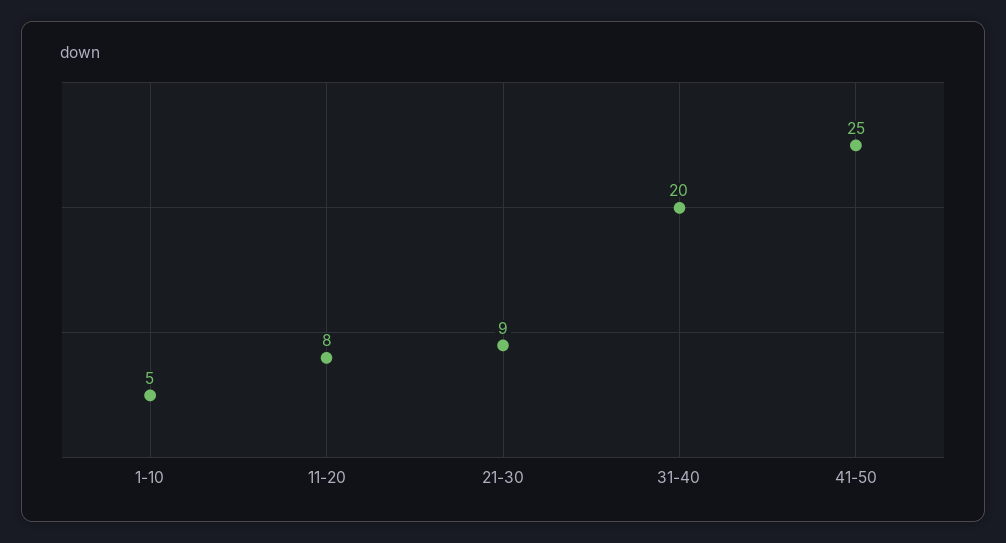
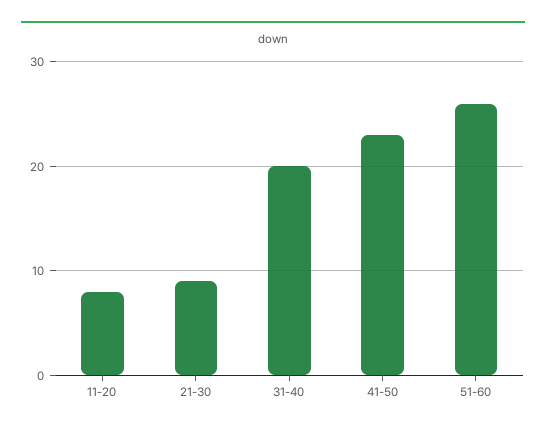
1-10: 5 -> none
41-50: 25 -> 23
51-60: none -> 26

